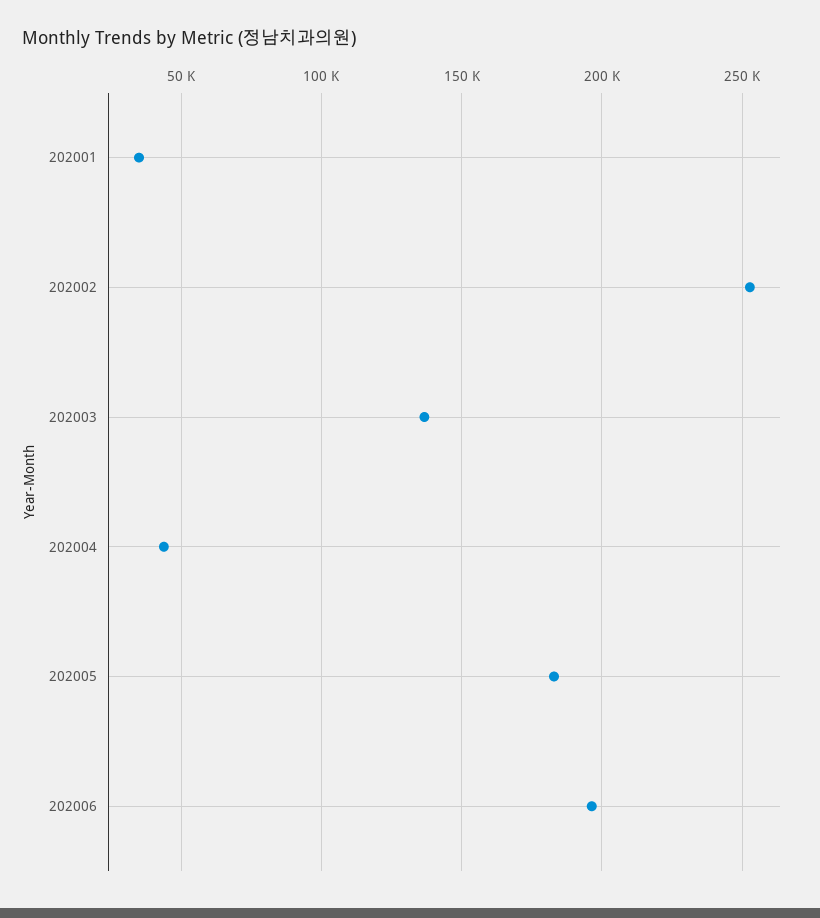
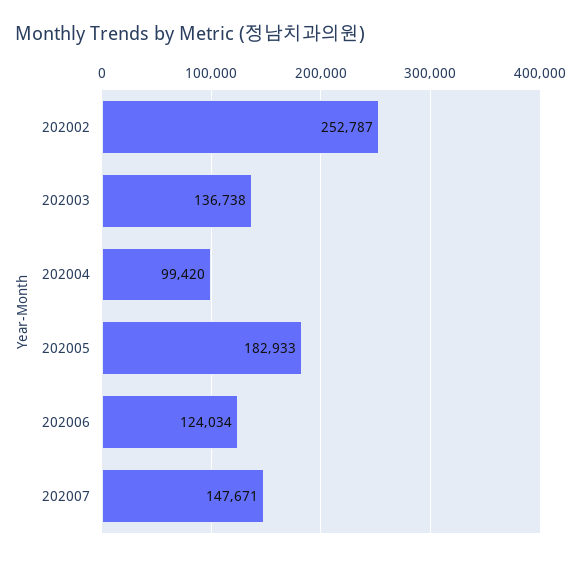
202001: 35000 -> none
202004: 45000 -> 99420
202006: 195000 -> 124034
202007: none -> 147671

